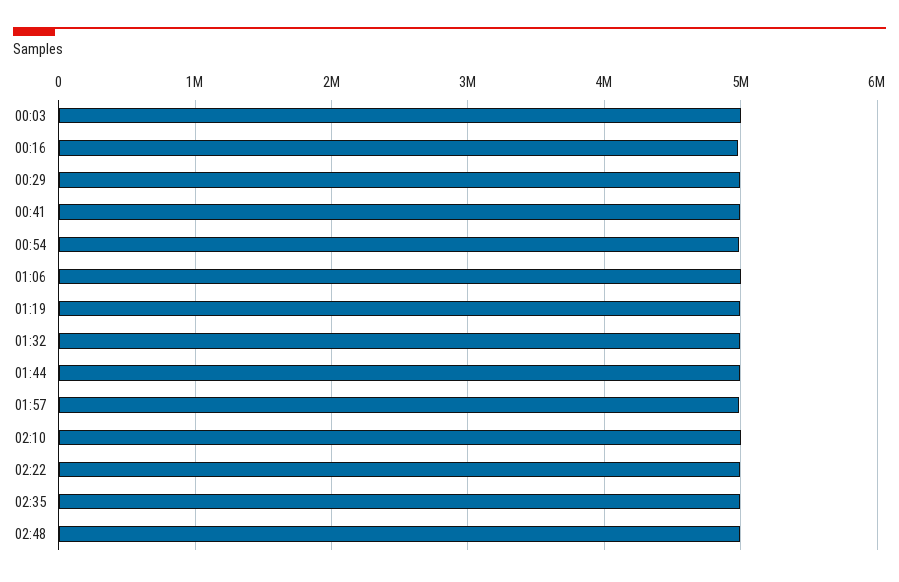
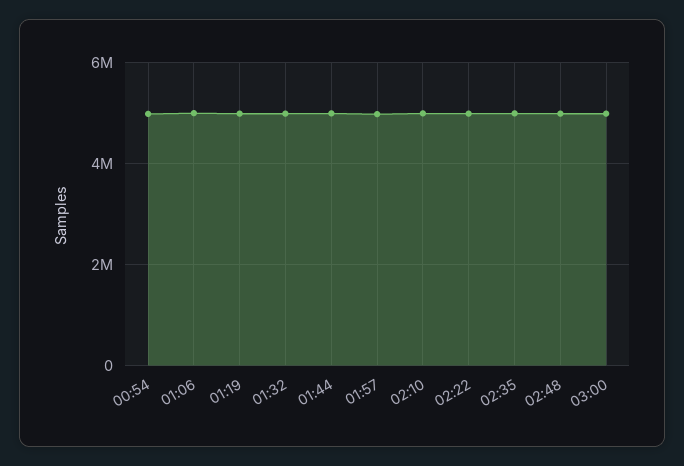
00:03: 5000000 -> none
00:16: 5000000 -> none
00:29: 5000000 -> none
00:41: 5000000 -> none
03:00: none -> 5000000

